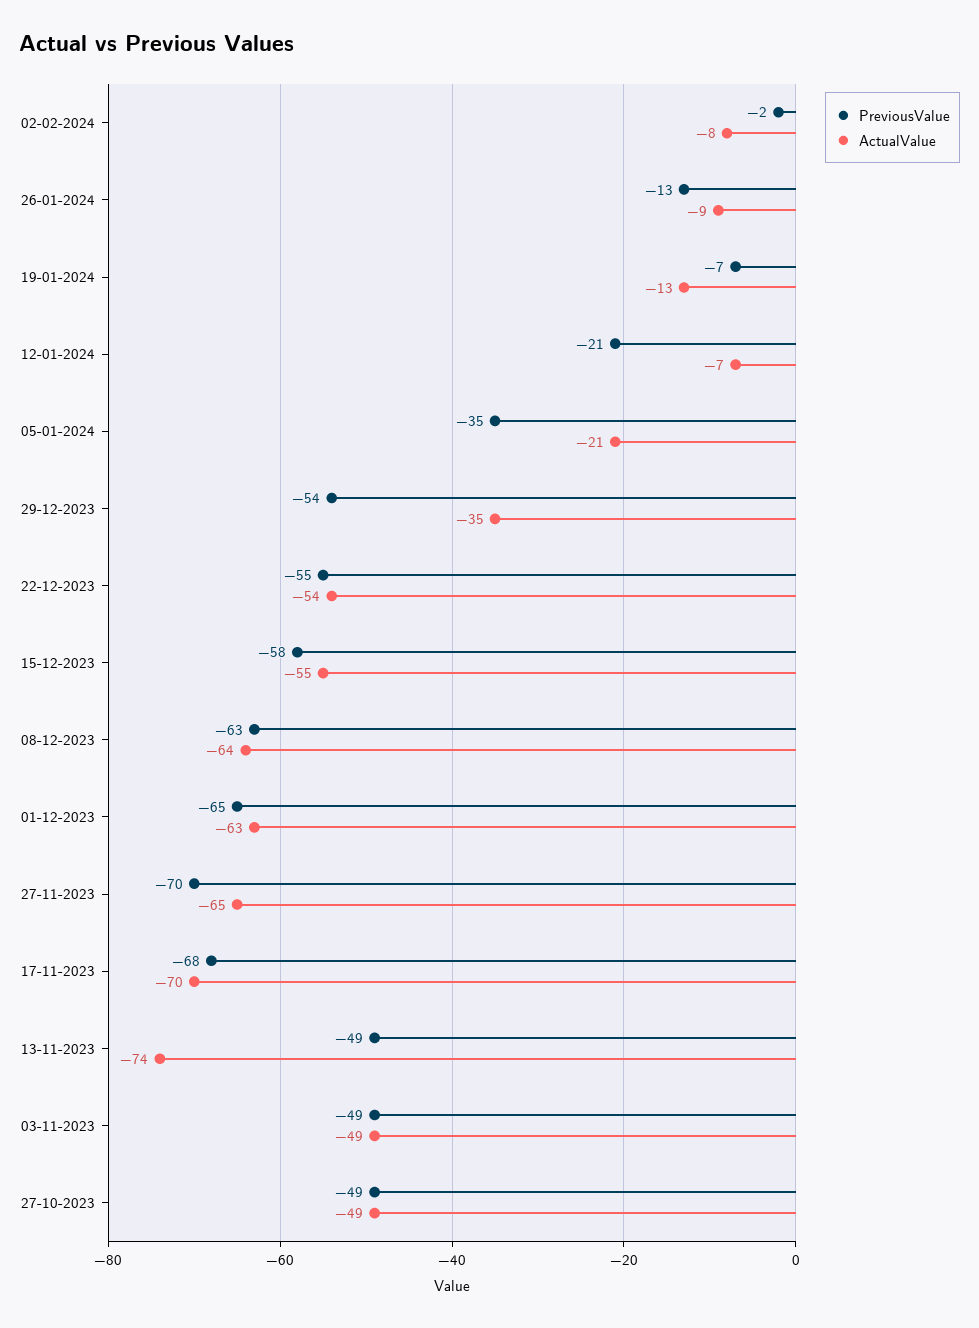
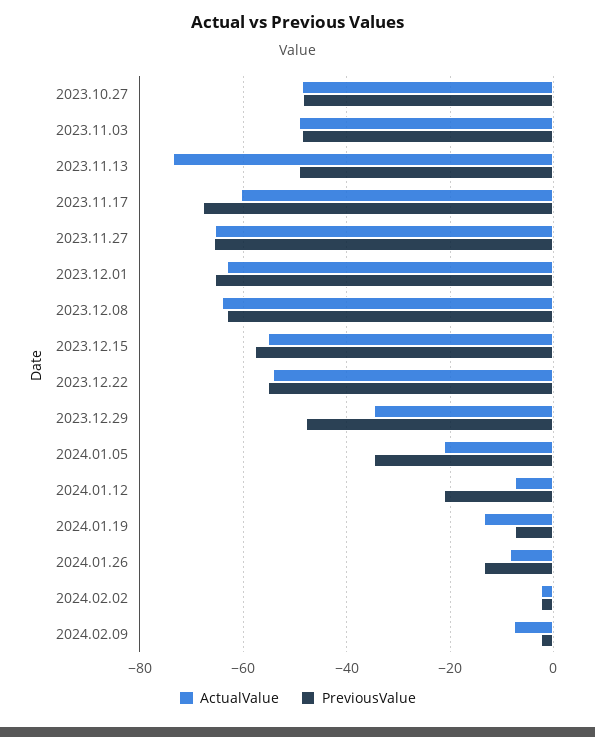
ActualValue, 02-02-2024: -8 -> -2
PreviousValue, 29-12-2023: -54 -> -48
PreviousValue, 27-11-2023: -70 -> -66
ActualValue, 17-11-2023: -70 -> -60
ActualValue, 2024.02.09: none -> -8
PreviousValue, 2024.02.09: none -> -2

